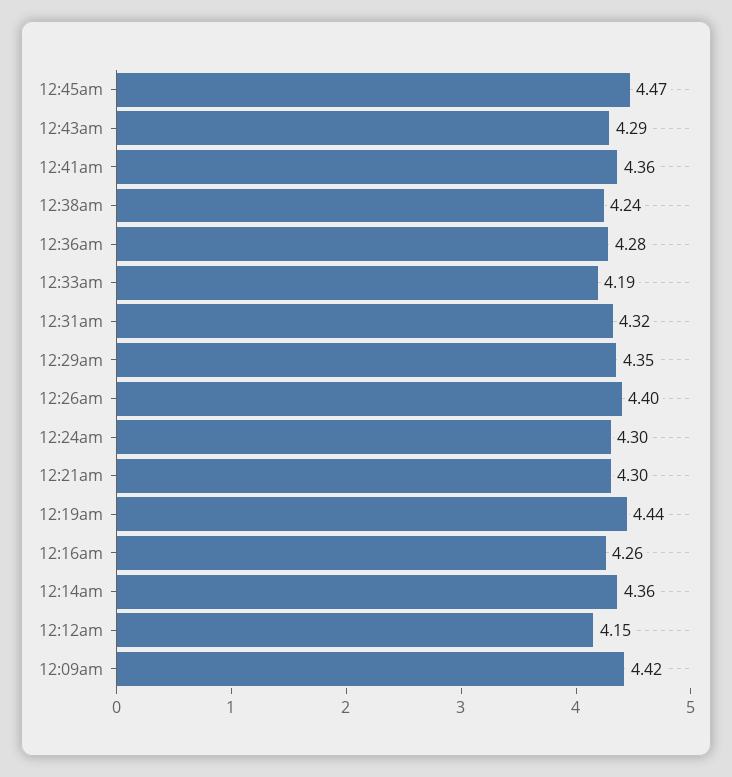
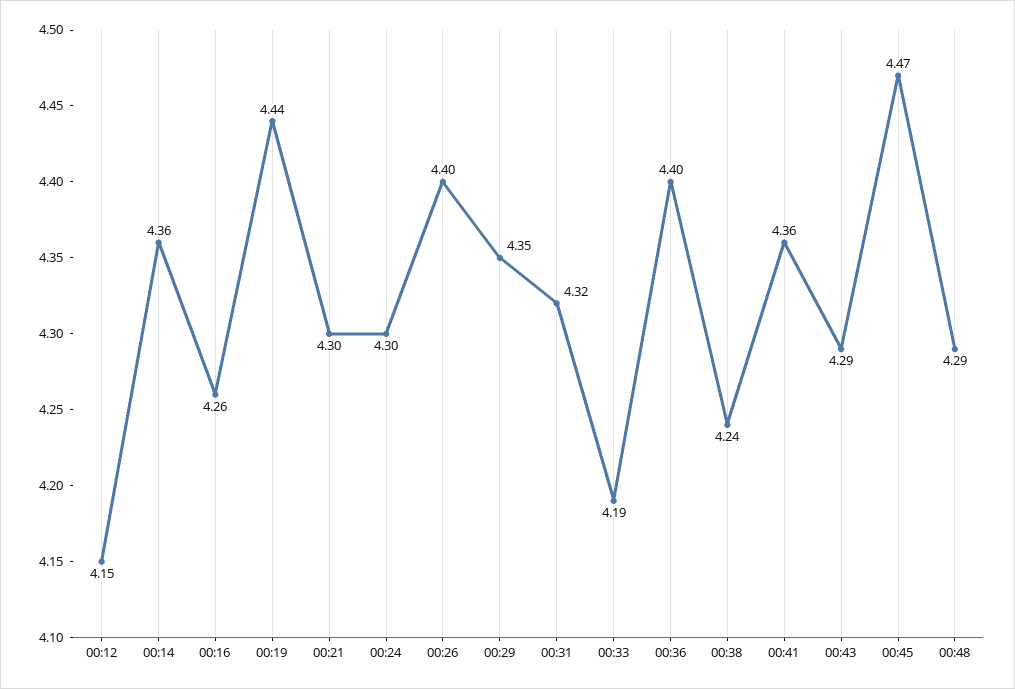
12:36am: 4.28 -> 4.4
12:09am: 4.42 -> none
00:48: none -> 4.29

